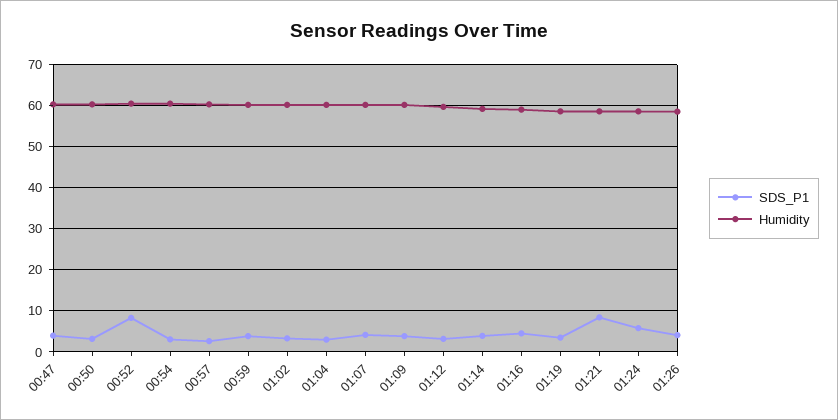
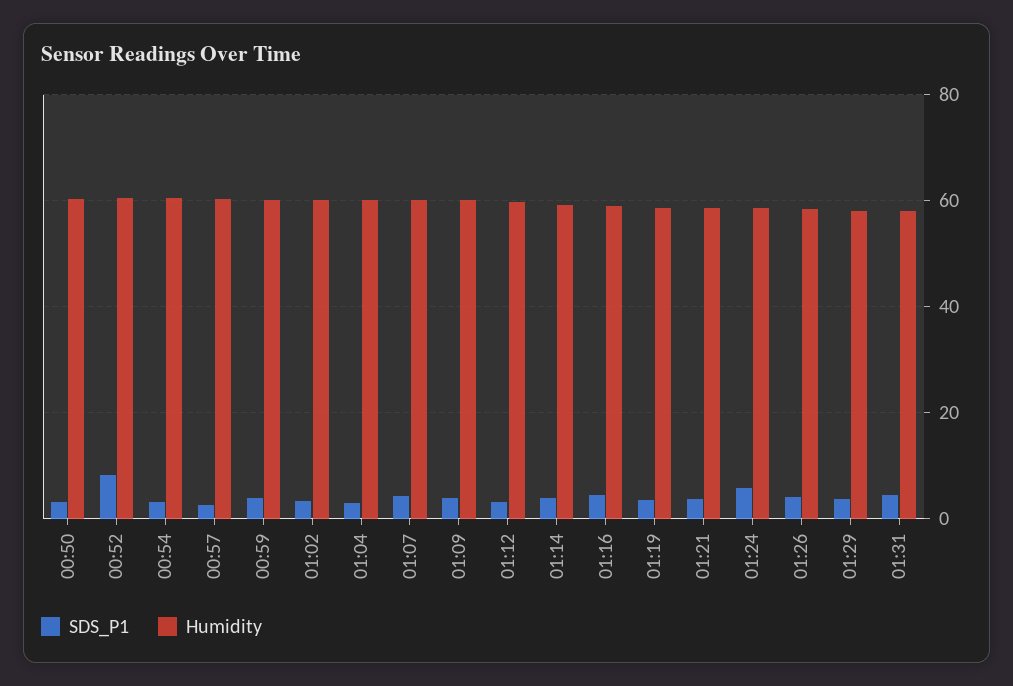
SDS_P1, 00:47: 4 -> none
Humidity, 00:47: 60 -> none
SDS_P1, 01:21: 8 -> 4
SDS_P1, 01:29: none -> 4
Humidity, 01:29: none -> 58
SDS_P1, 01:31: none -> 4
Humidity, 01:31: none -> 58

